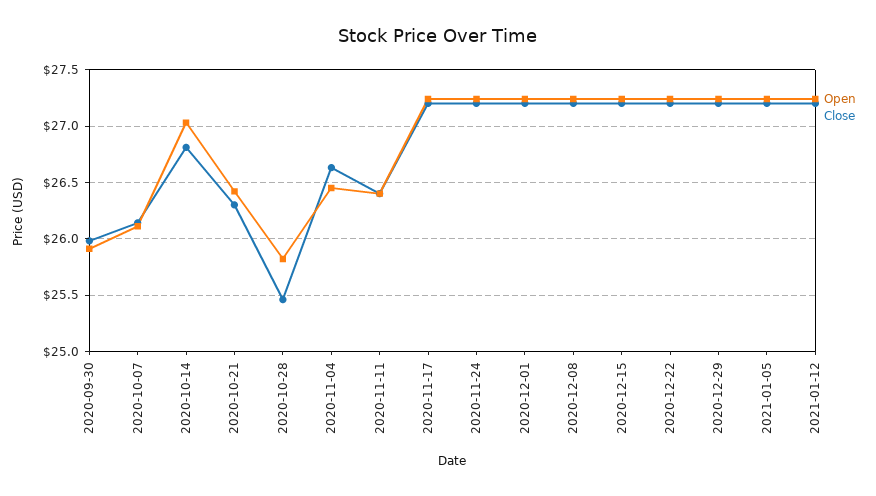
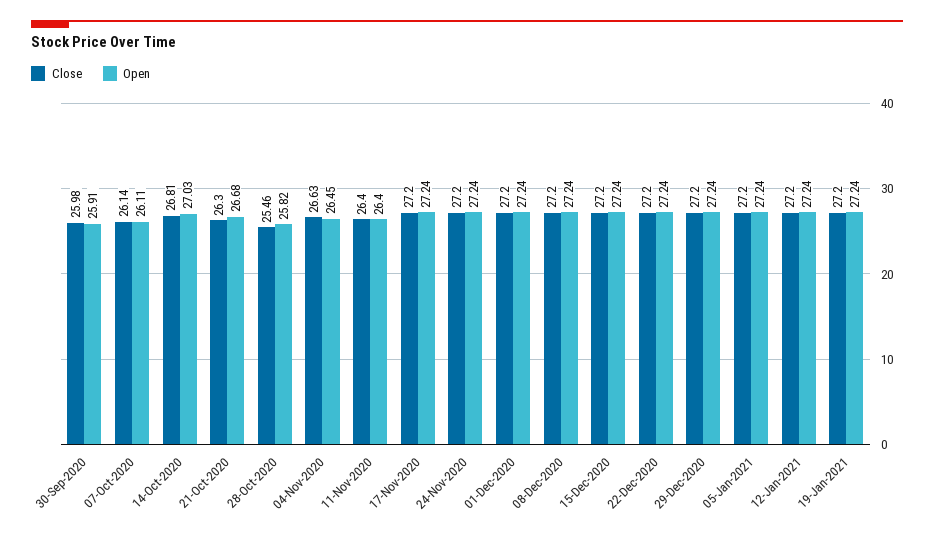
Open, 2020-10-21: 26.4 -> 26.68
Close, 19-Jan-2021: none -> 27.2
Open, 19-Jan-2021: none -> 27.24

